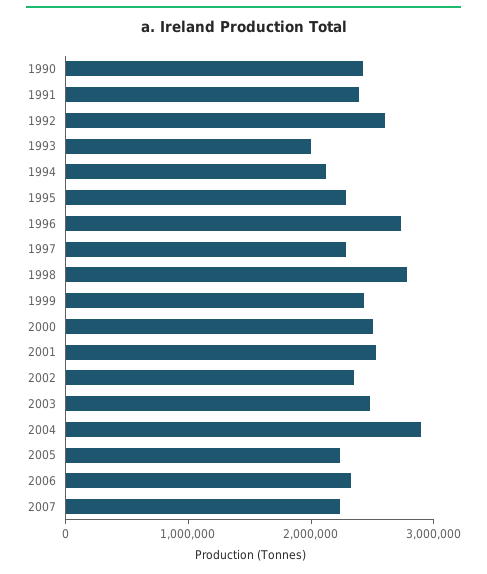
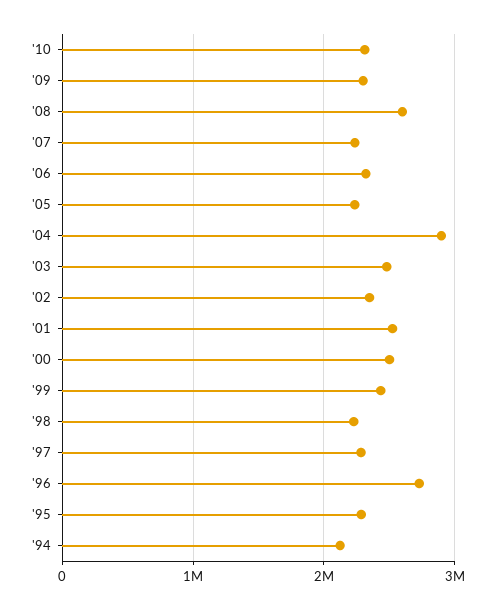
1990: 2400000 -> none
1991: 2400000 -> none
1992: 2600000 -> none
1993: 2000000 -> none
1998: 2800000 -> 2200000
'10: none -> 2300000
'09: none -> 2300000
'08: none -> 2600000

